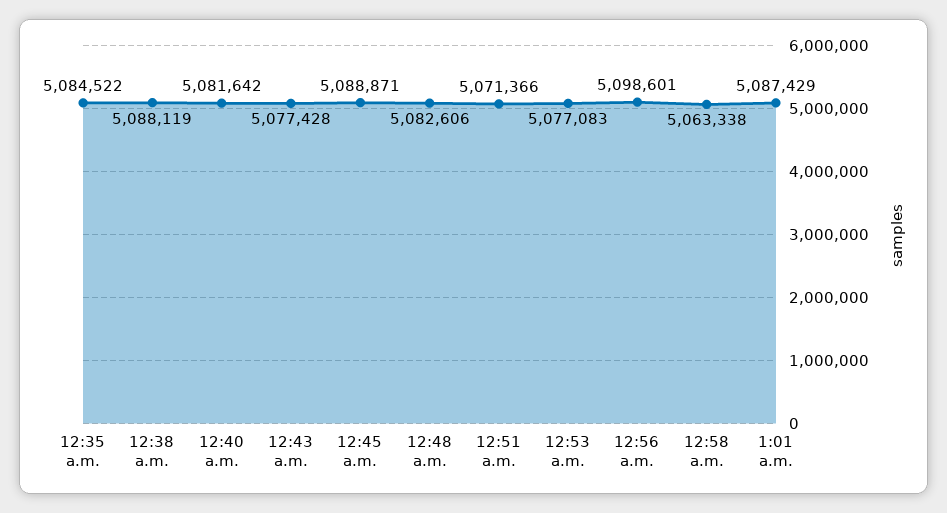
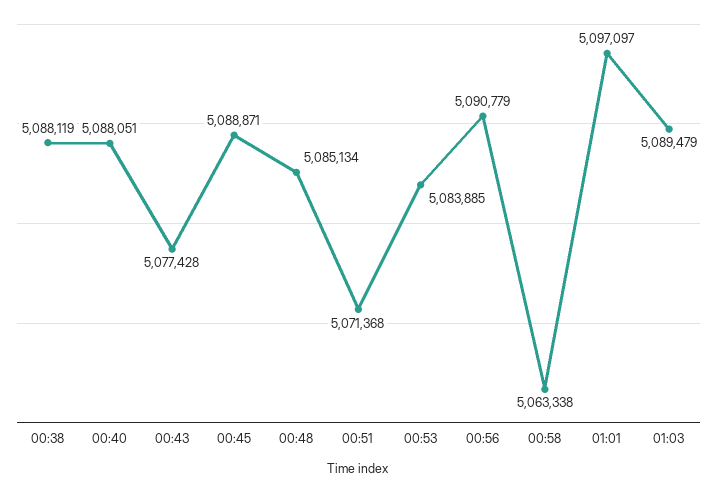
12:35 a.m.: 5084522 -> none
12:40 a.m.: 5081642 -> 5088051
12:48 a.m.: 5082606 -> 5085134
12:51 a.m.: 5071366 -> 5071368
12:53 a.m.: 5077083 -> 5083885
12:56 a.m.: 5098601 -> 5090779
1:01 a.m.: 5087429 -> 5097097
01:03: none -> 5089479

